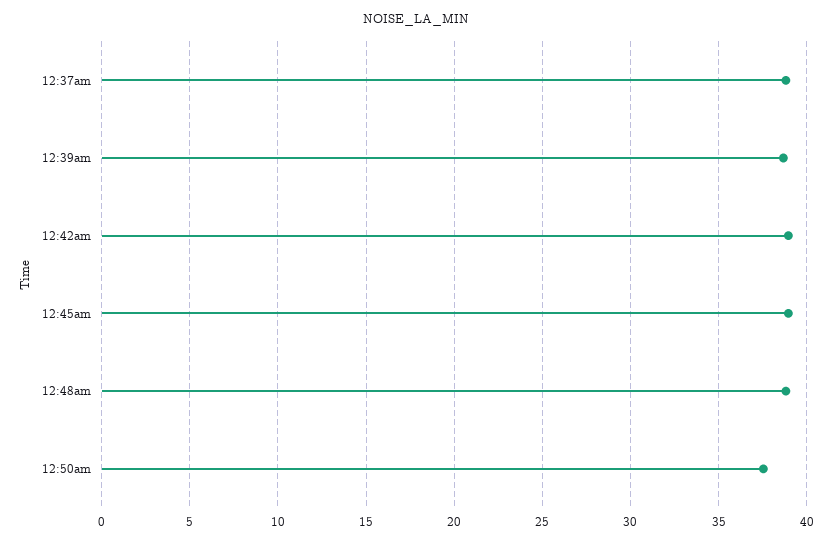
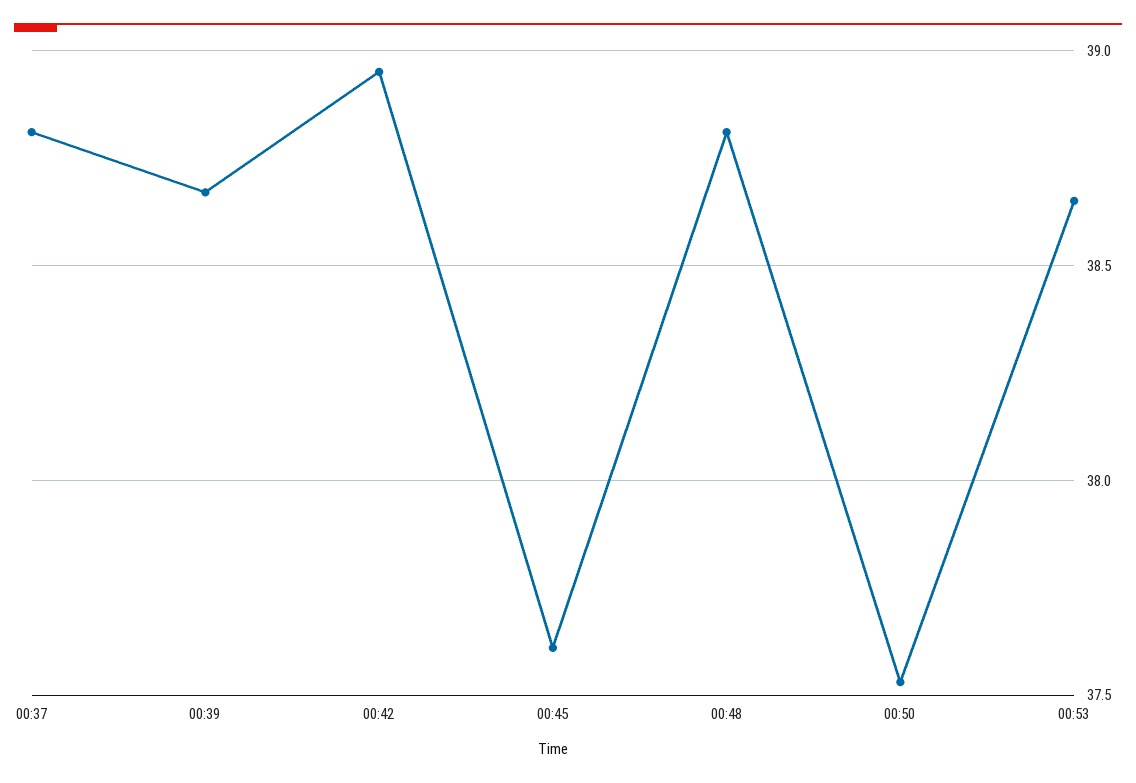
12:45am: 39 -> 37.6
00:53: none -> 38.65

